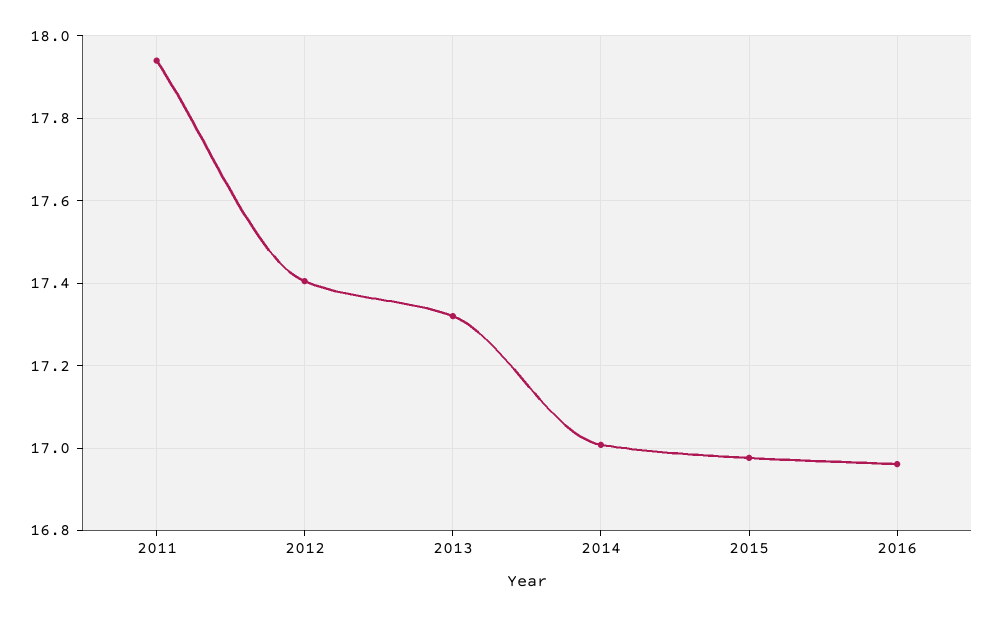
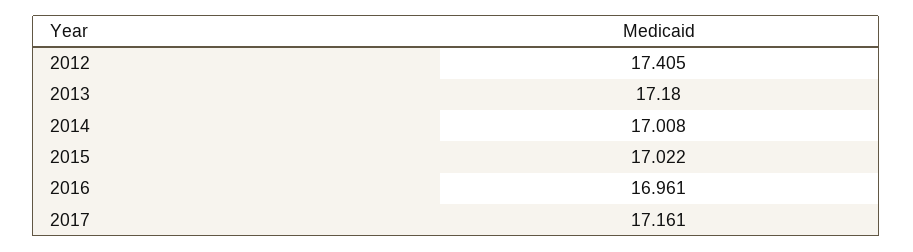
2011: 17.94 -> none
2013: 17.32 -> 17.18
2015: 16.98 -> 17.022
2017: none -> 17.161

